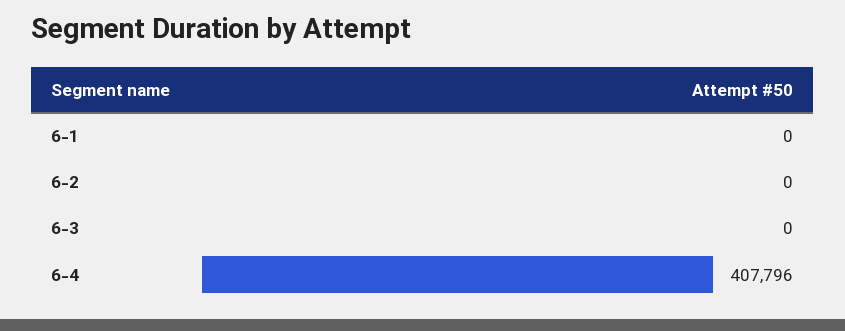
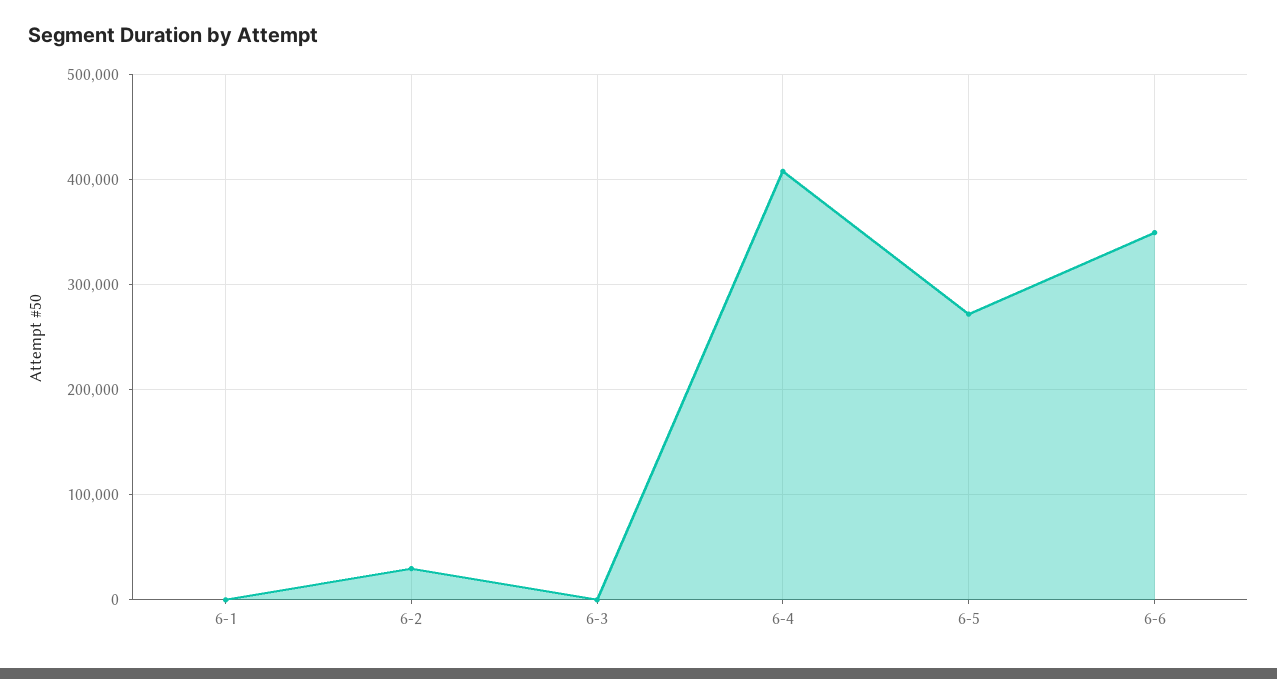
6-2: 0 -> 30000
6-5: none -> 270000
6-6: none -> 350000

